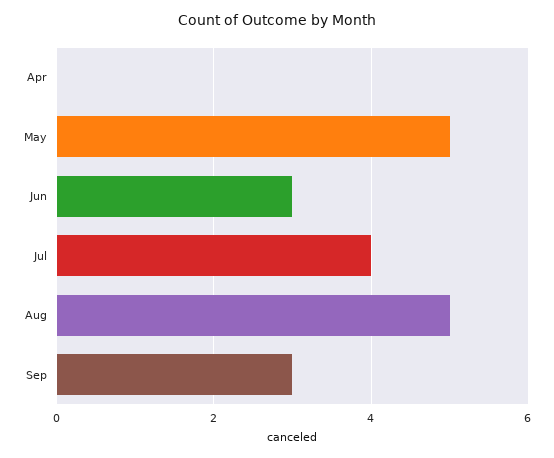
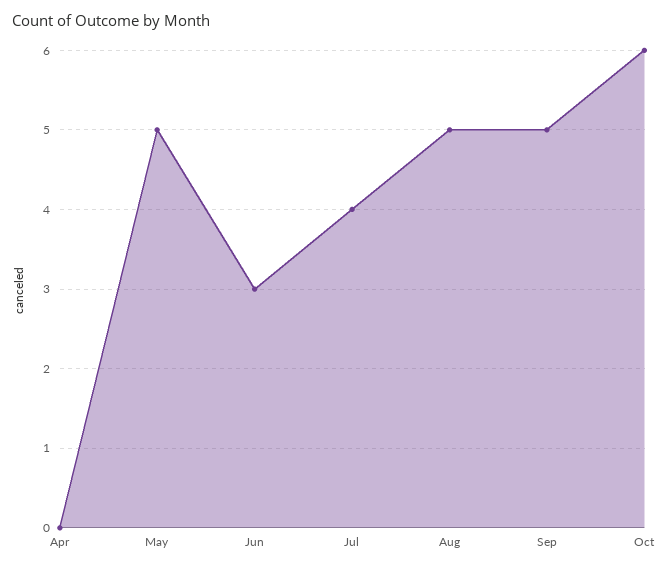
Sep: 3 -> 5
Oct: none -> 6

